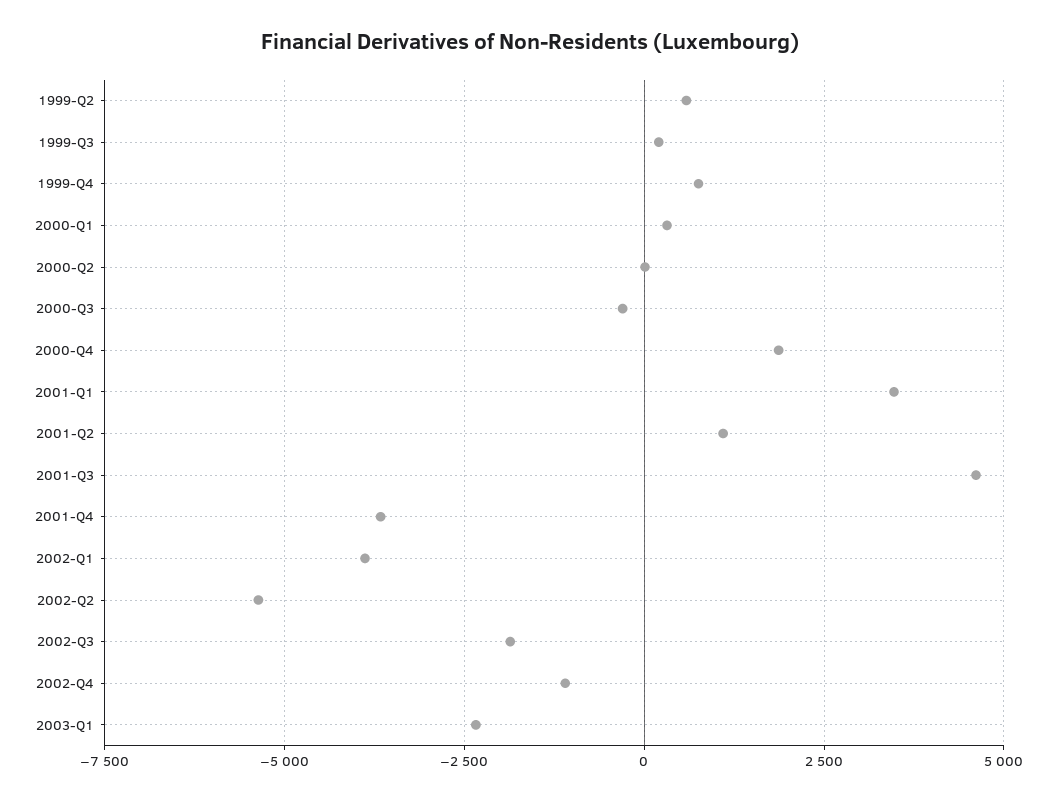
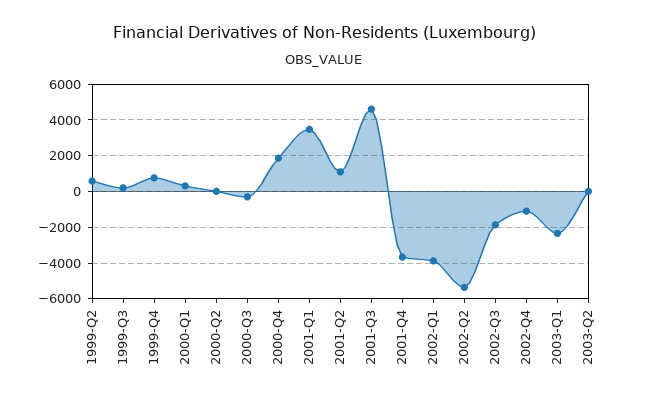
2003-Q2: none -> 0

